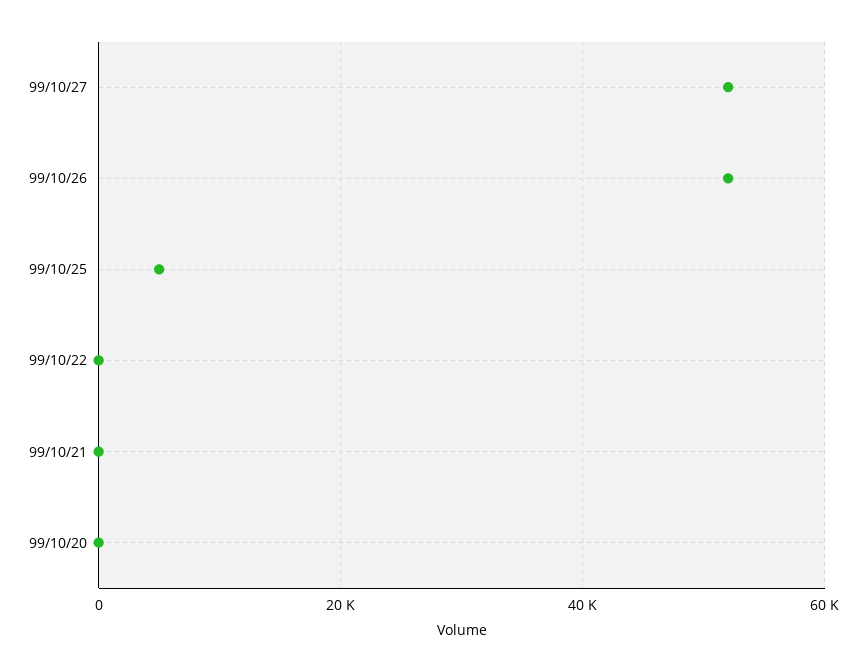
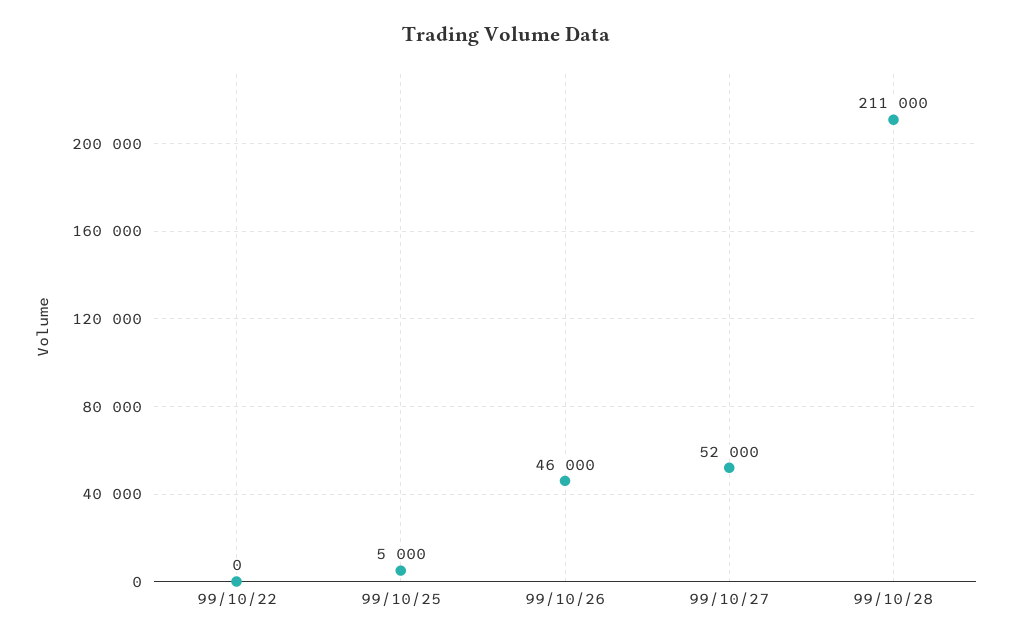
99/10/26: 52000 -> 46000
99/10/21: 0 -> none
99/10/20: 0 -> none
99/10/28: none -> 211000

